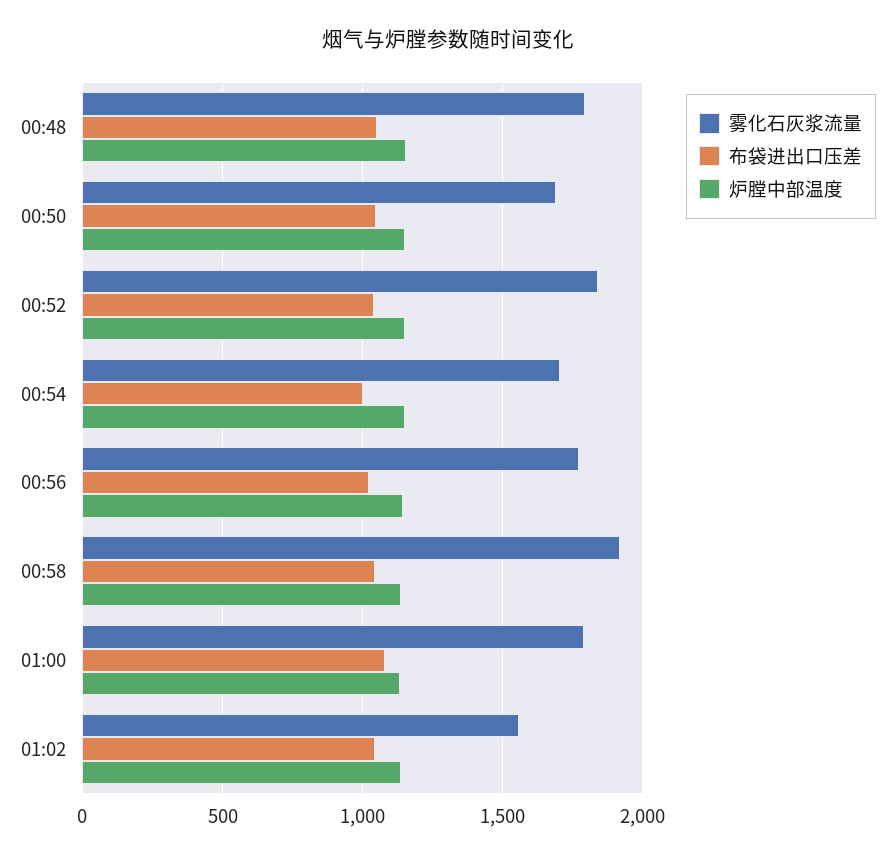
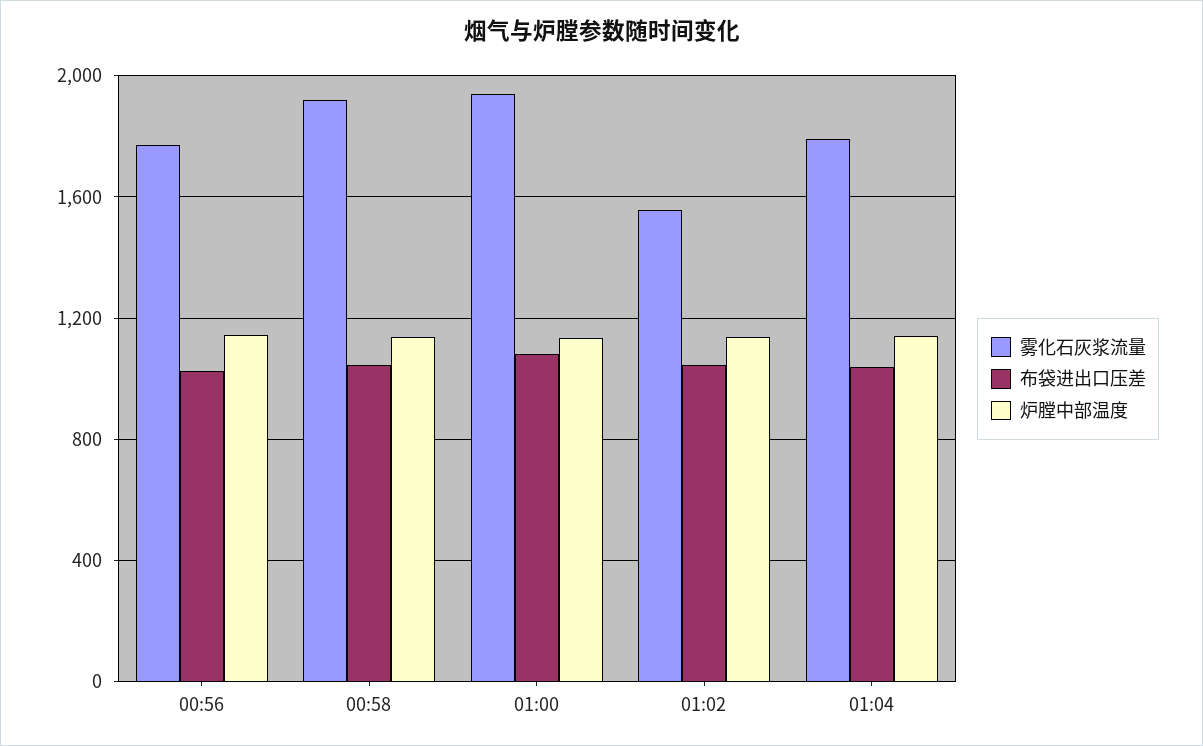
雾化石灰浆流量, 00:48: 1800 -> none
布袋进出口压差, 00:48: 1050 -> none
炉膛中部温度, 00:48: 1150 -> none
雾化石灰浆流量, 00:50: 1700 -> none
布袋进出口压差, 00:50: 1050 -> none
炉膛中部温度, 00:50: 1150 -> none
雾化石灰浆流量, 00:52: 1850 -> none
布袋进出口压差, 00:52: 1050 -> none
炉膛中部温度, 00:52: 1150 -> none
雾化石灰浆流量, 00:54: 1700 -> none
布袋进出口压差, 00:54: 1000 -> none
炉膛中部温度, 00:54: 1150 -> none
雾化石灰浆流量, 01:00: 1800 -> 1950
雾化石灰浆流量, 01:04: none -> 1800
布袋进出口压差, 01:04: none -> 1050
炉膛中部温度, 01:04: none -> 1150

